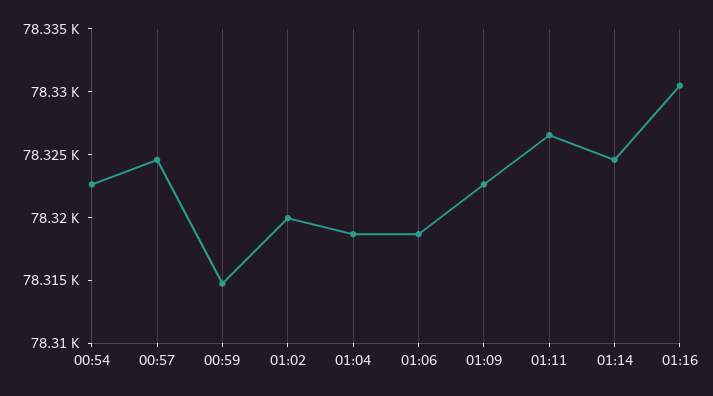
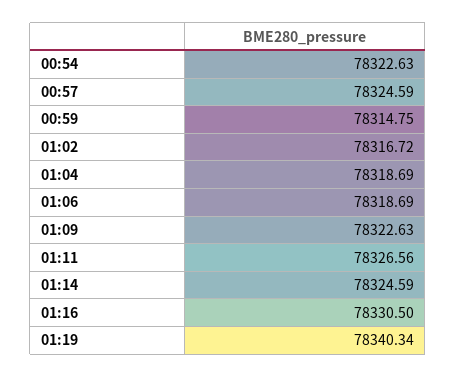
01:02: 78320 -> 78316.72
01:19: none -> 78340.34

